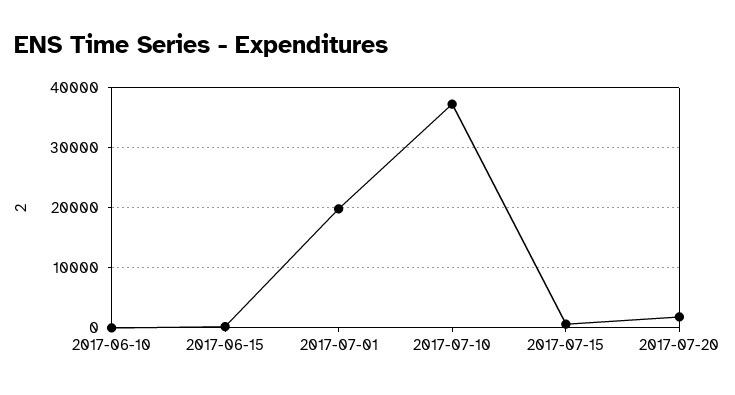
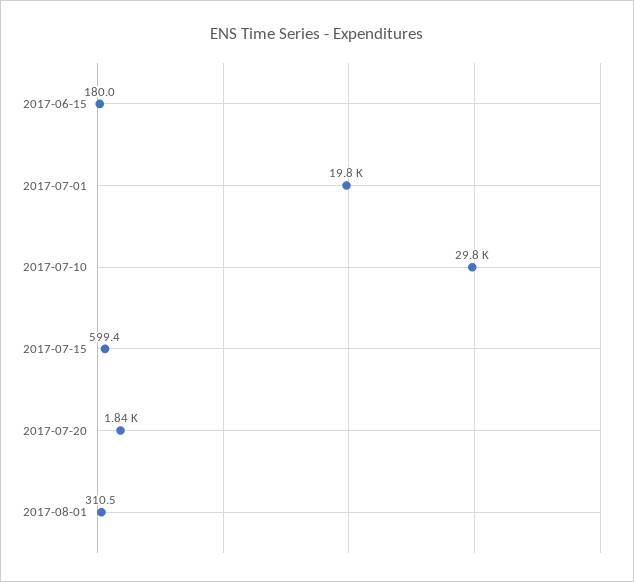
2017-06-10: 0 -> none
2017-07-10: 37000 -> 29800
2017-08-01: none -> 310.5

